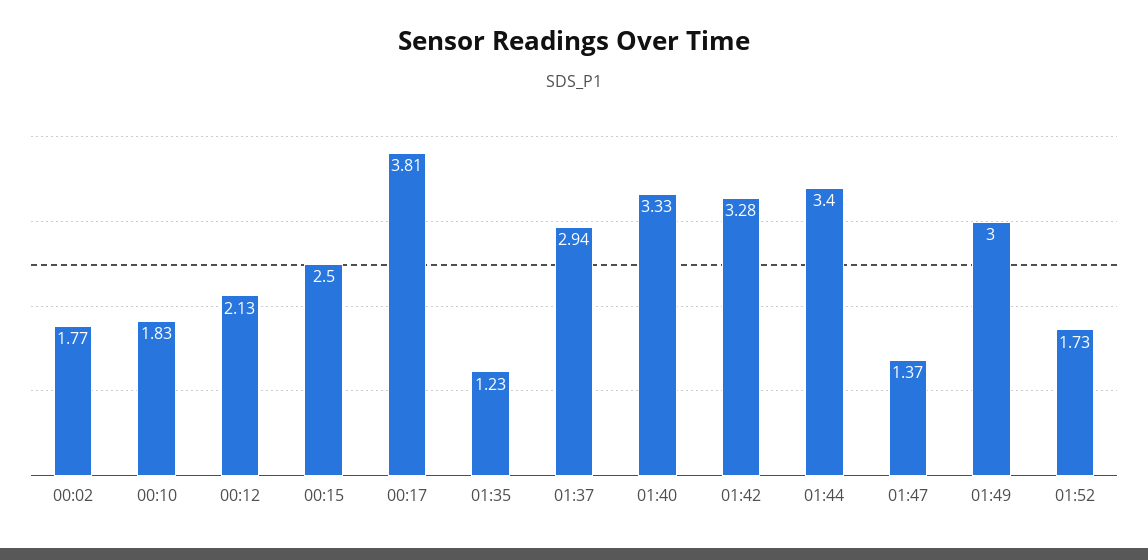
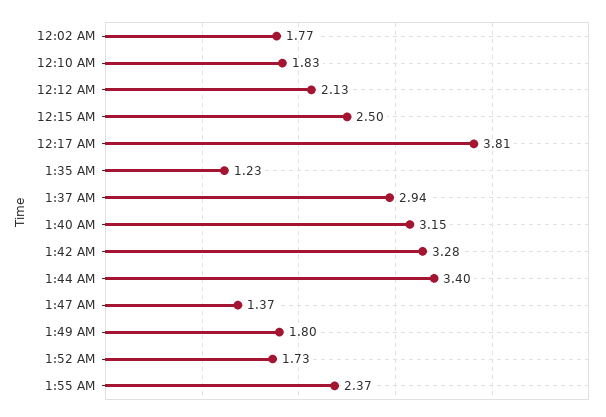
01:40: 3.33 -> 3.15
01:49: 3 -> 1.8
1:55 AM: none -> 2.37

